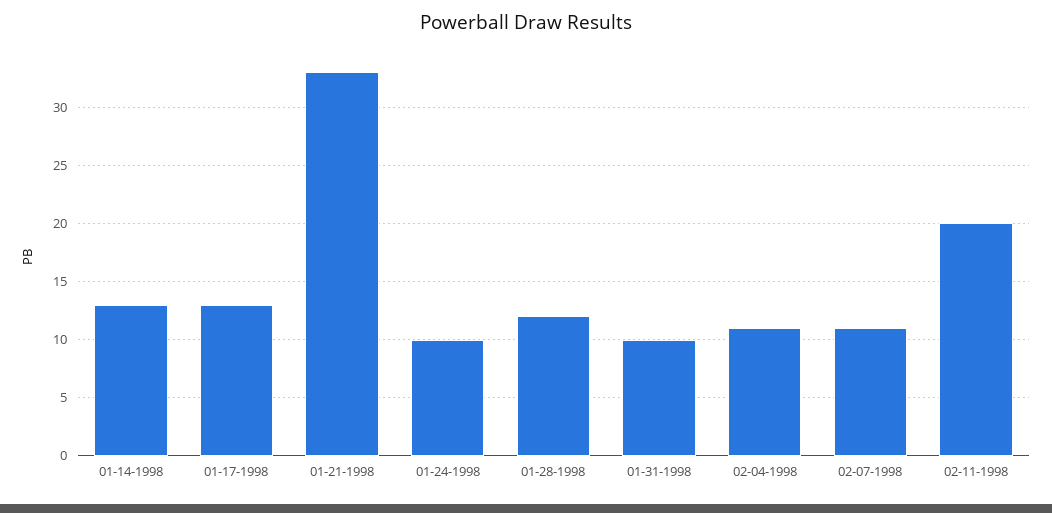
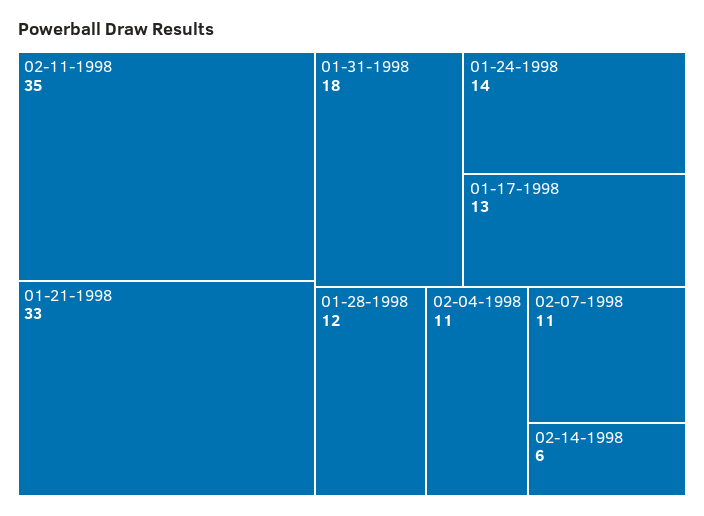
01-14-1998: 13 -> none
01-24-1998: 10 -> 14
01-31-1998: 10 -> 18
02-11-1998: 20 -> 35
02-14-1998: none -> 6

